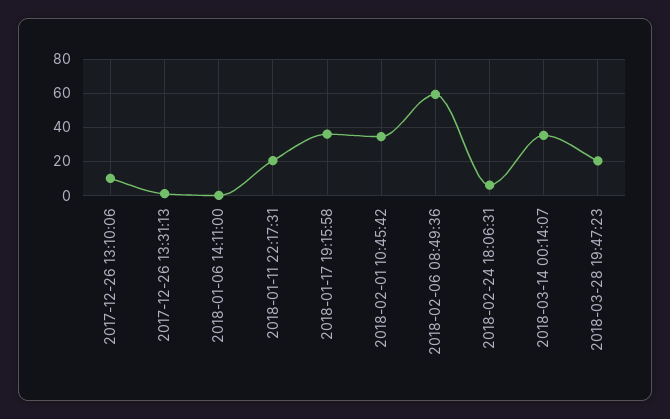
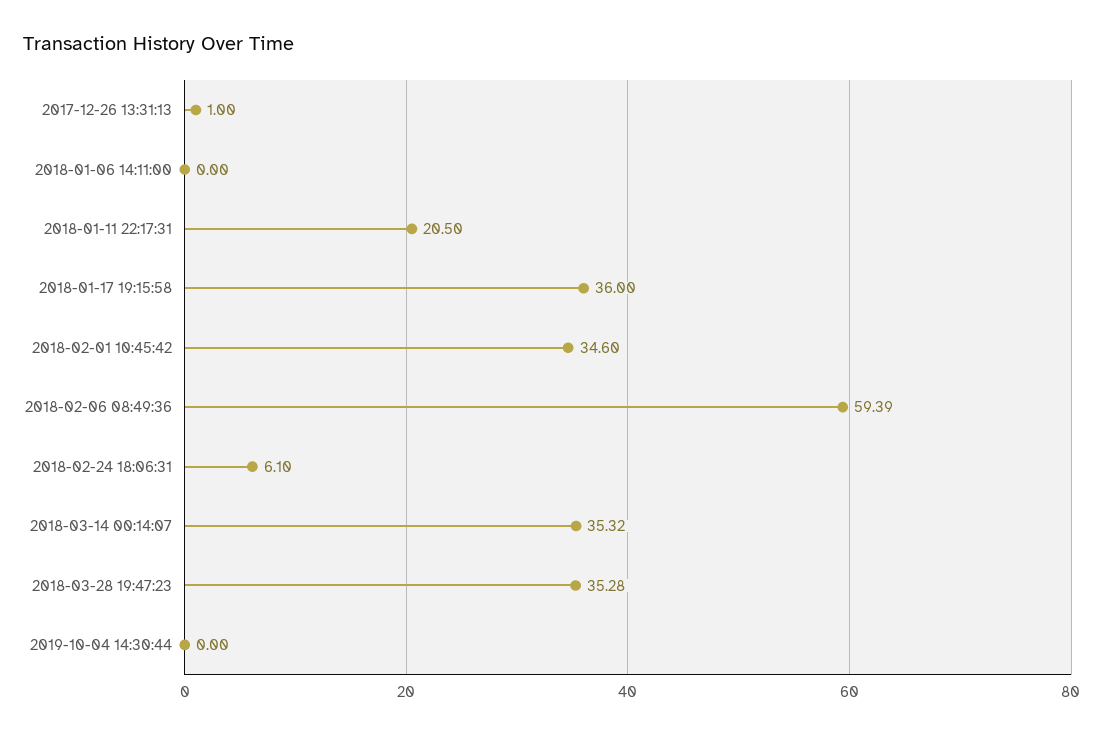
2017-12-26 13:10:06: 10 -> none
2018-03-28 19:47:23: 20 -> 35.28
2019-10-04 14:30:44: none -> 0

